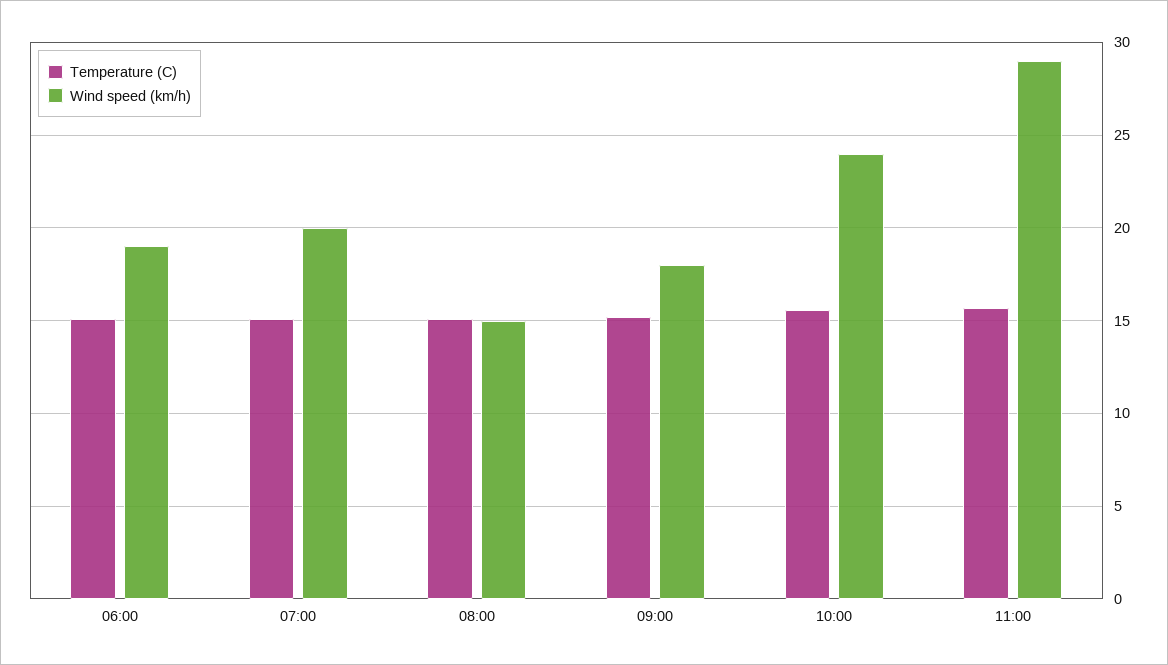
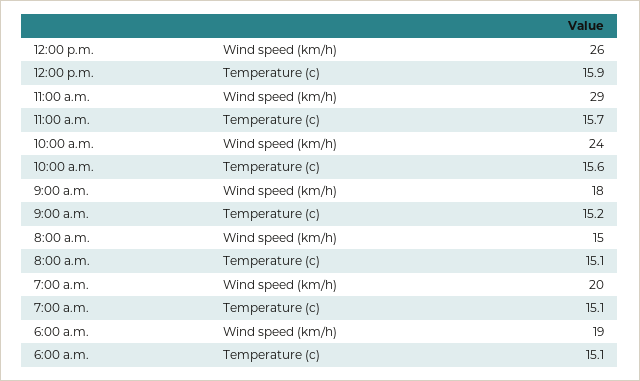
Wind speed (km/h), 12:00 p.m.: none -> 26
Temperature (C), 12:00 p.m.: none -> 15.9

